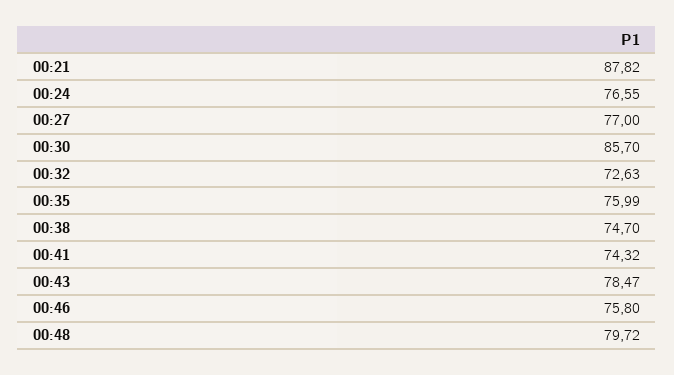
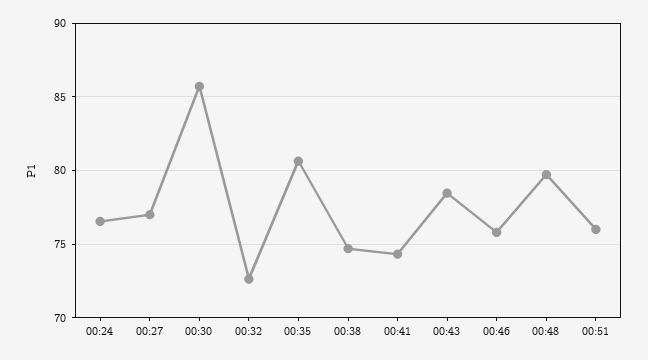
00:21: 87.82 -> none
00:35: 75.99 -> 80.5
00:51: none -> 76

